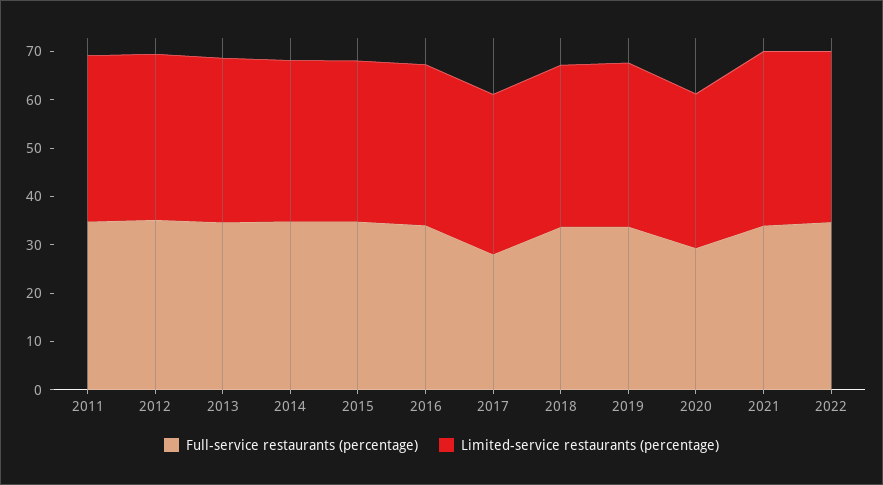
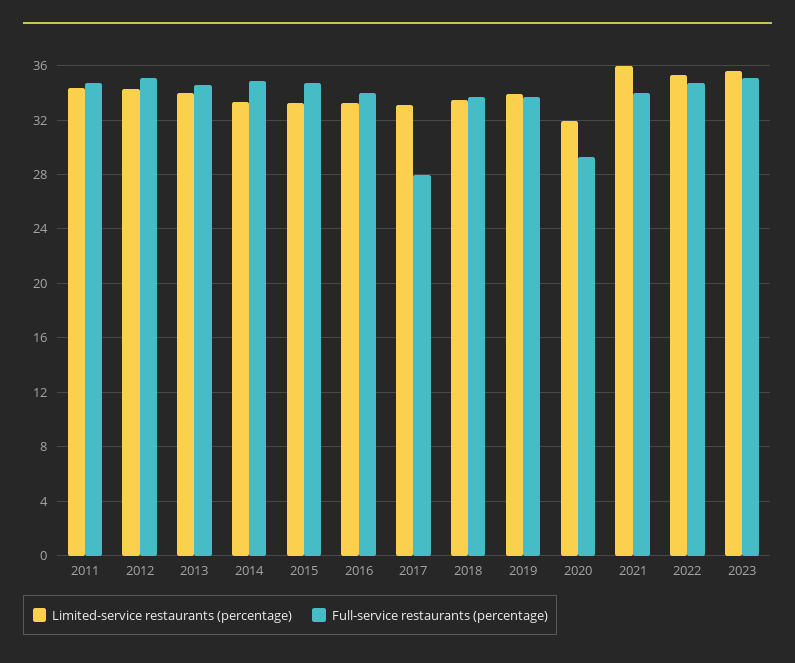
Limited-service restaurants (percentage), 2023: none -> 35.5
Full-service restaurants (percentage), 2023: none -> 35

